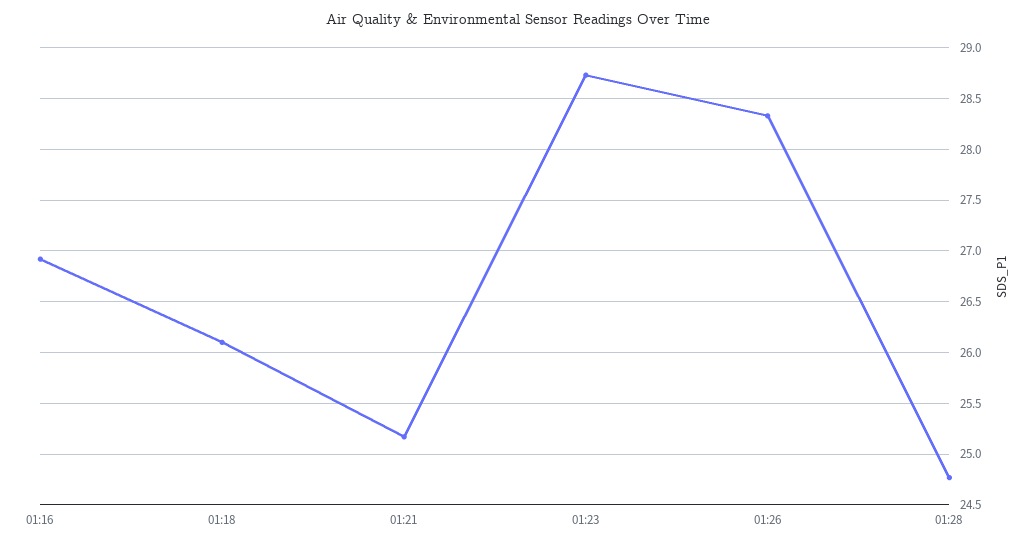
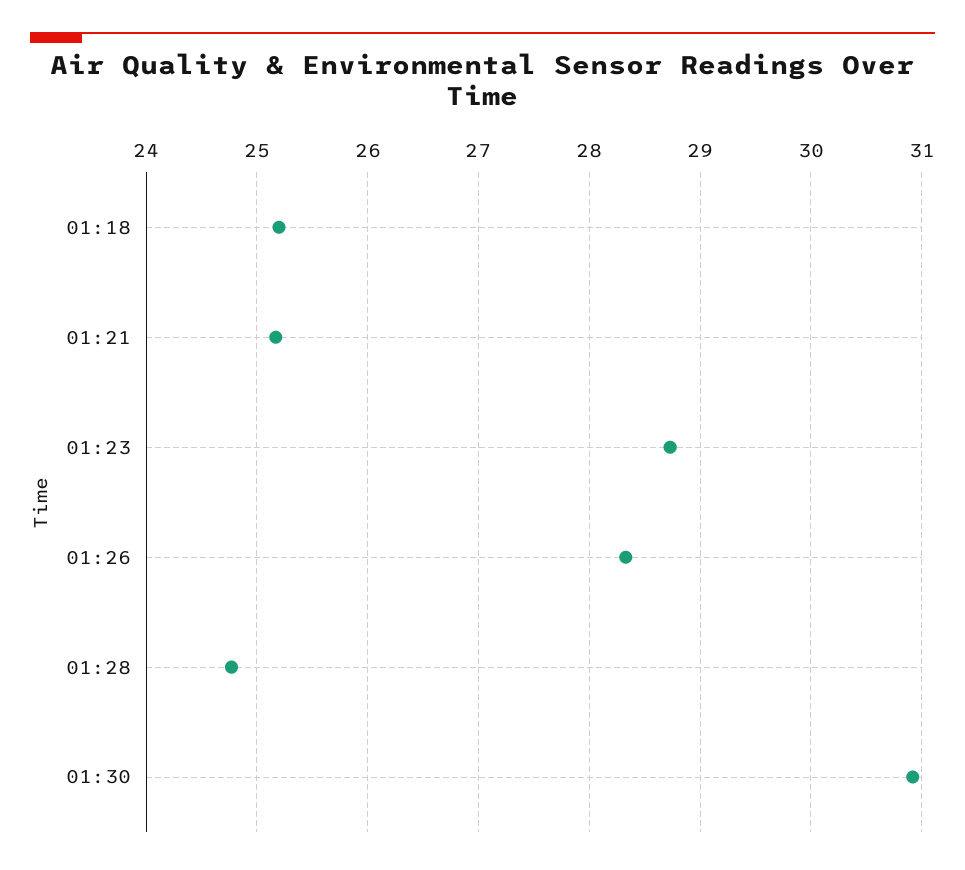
01:16: 26.9 -> none
01:18: 26.1 -> 25.2
01:30: none -> 30.9

